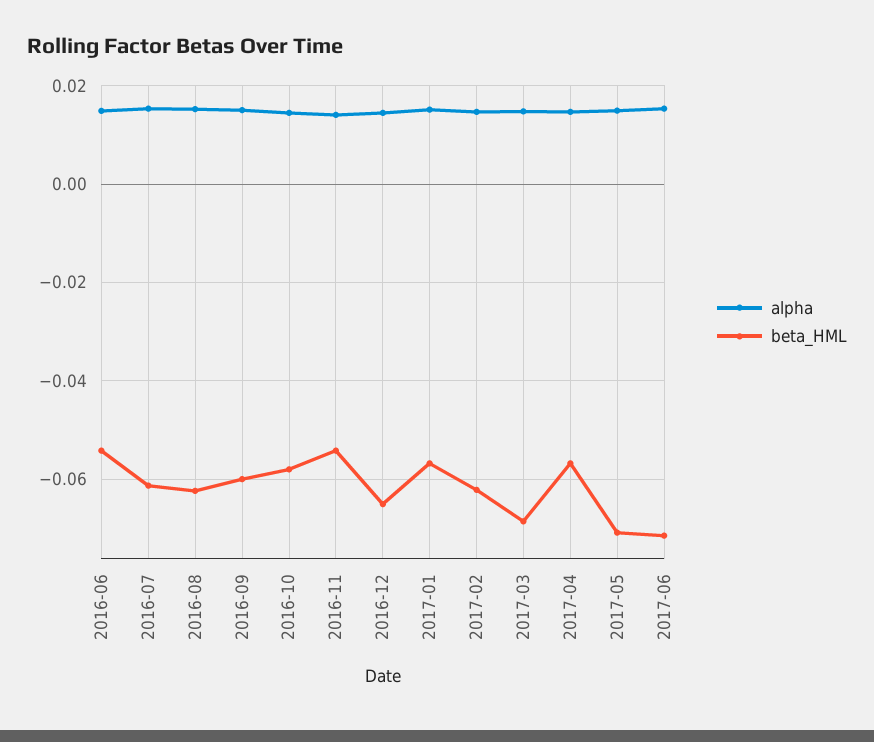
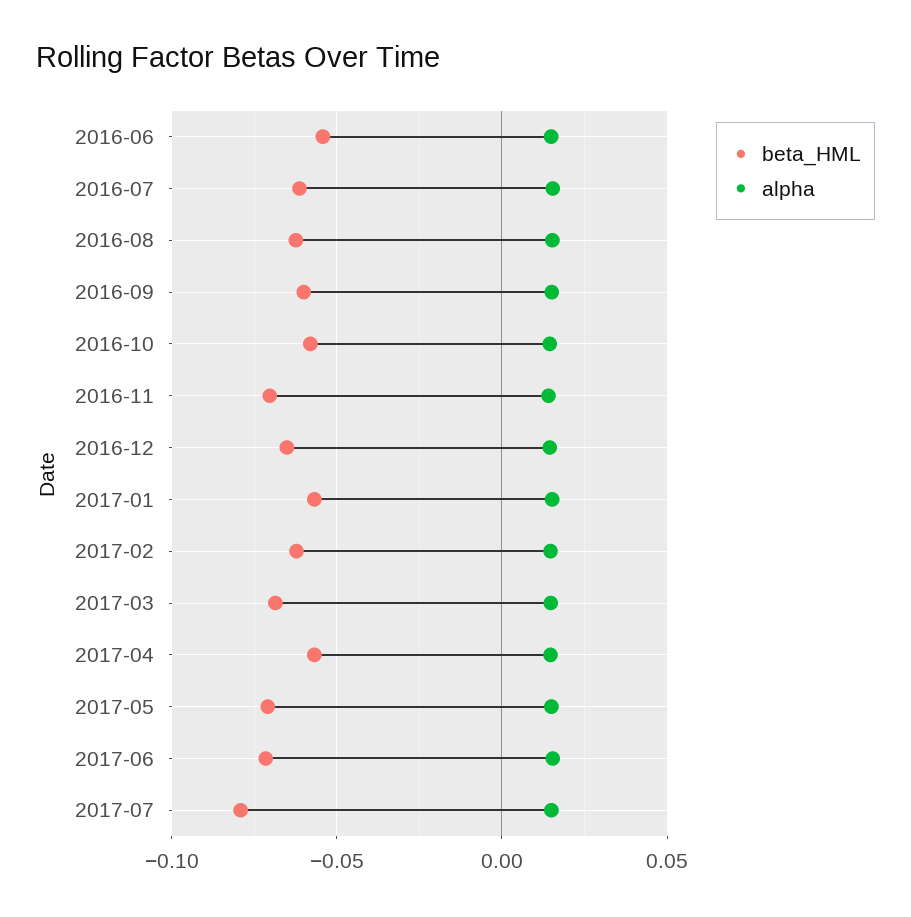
beta_HML, 2016-11: -0.054 -> -0.07
beta_HML, 2017-07: none -> -0.08
alpha, 2017-07: none -> 0.015

